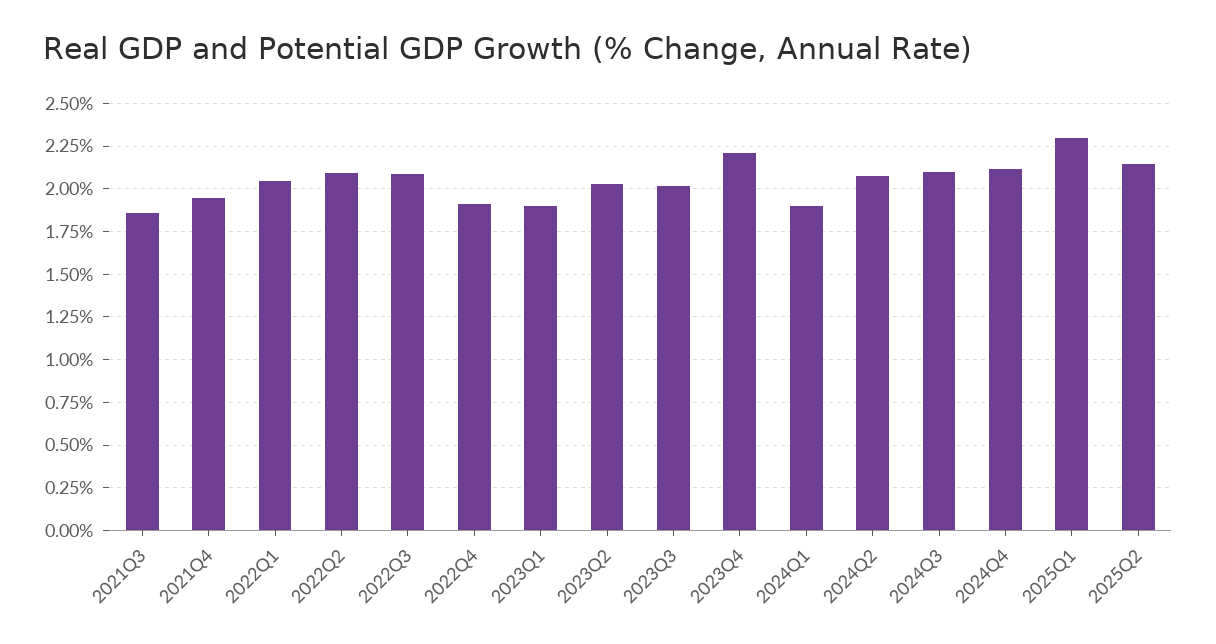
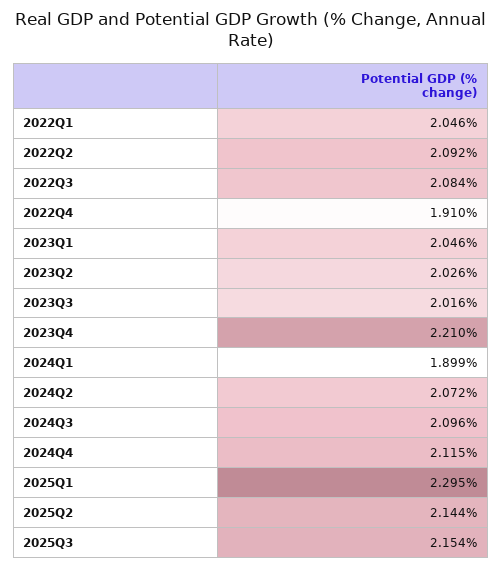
2021Q3: 1.85 -> none
2021Q4: 1.95 -> none
2023Q1: 1.9 -> 2.046
2025Q3: none -> 2.154

